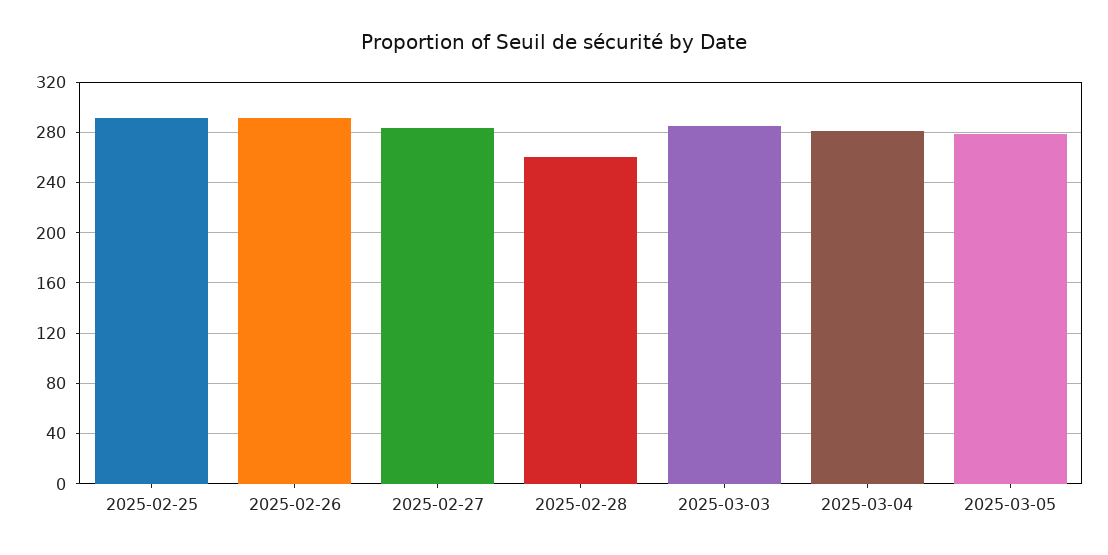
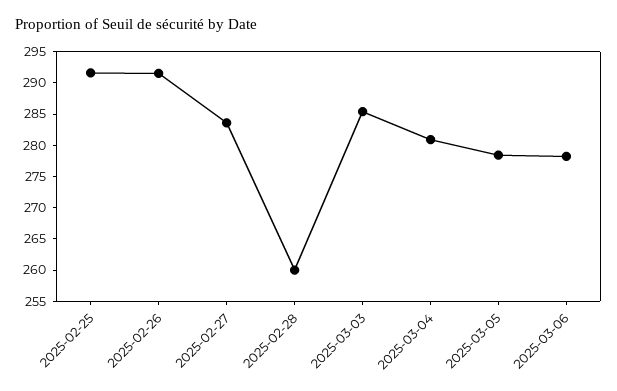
2025-03-06: none -> 277.5

